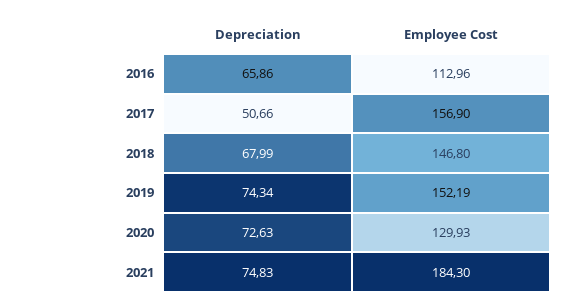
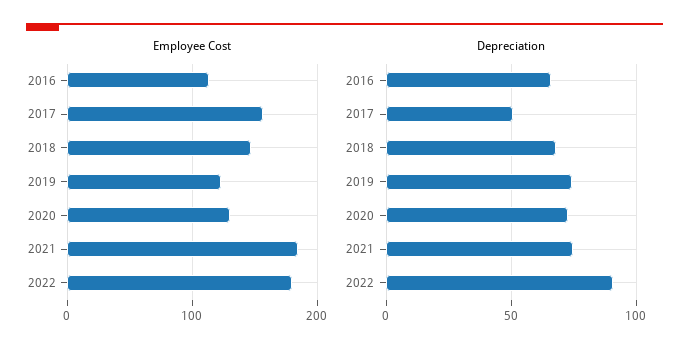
Employee Cost, 2019: 152.19 -> 120
Employee Cost, 2022: none -> 180
Depreciation, 2022: none -> 90

